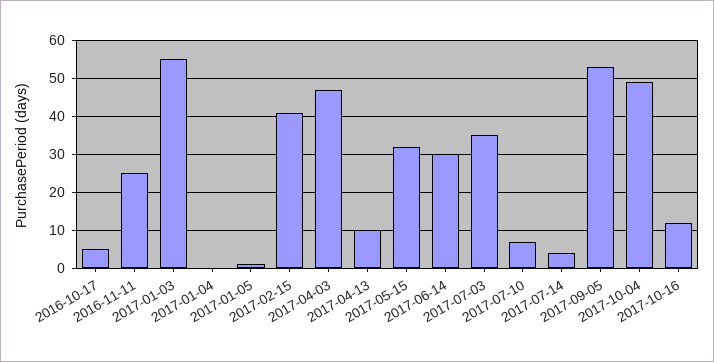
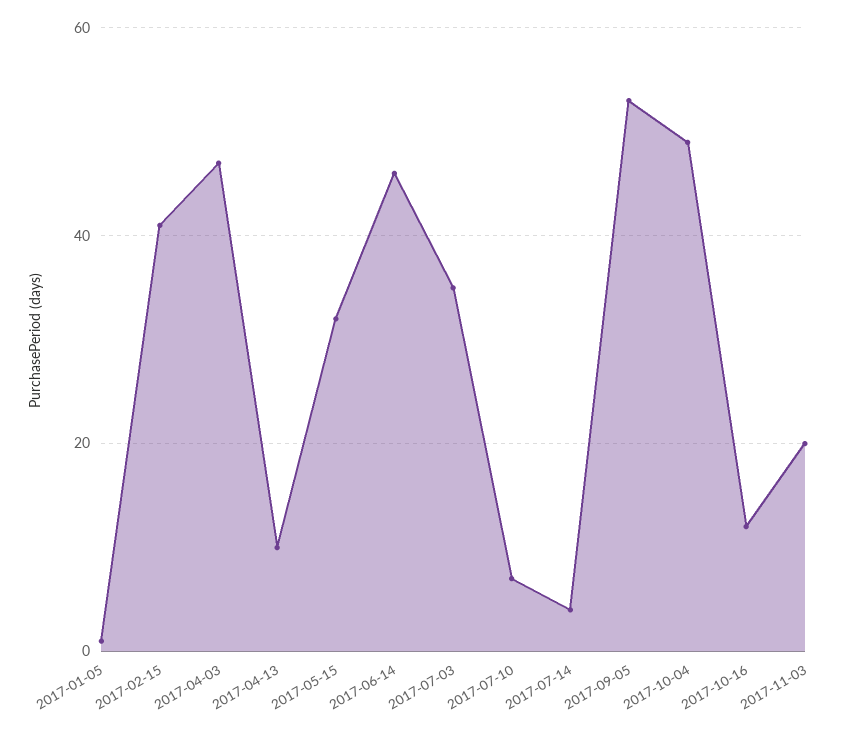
2016-10-17: 5 -> none
2016-11-11: 25 -> none
2017-01-03: 55 -> none
2017-01-04: 0 -> none
2017-06-14: 30 -> 45
2017-11-03: none -> 20

